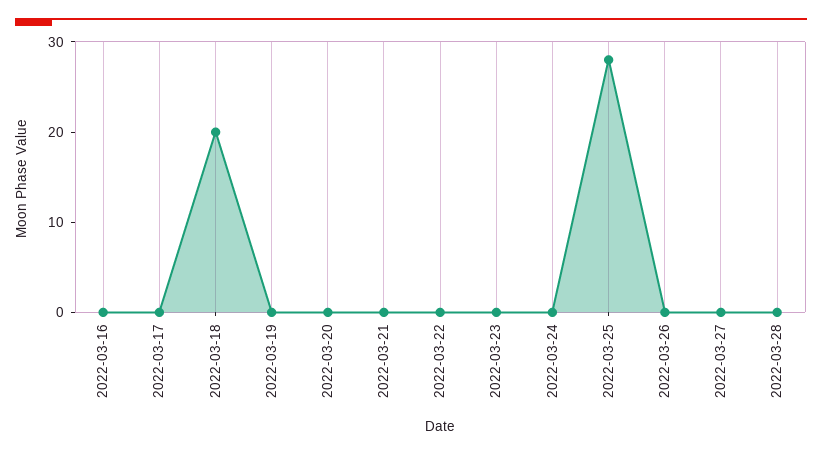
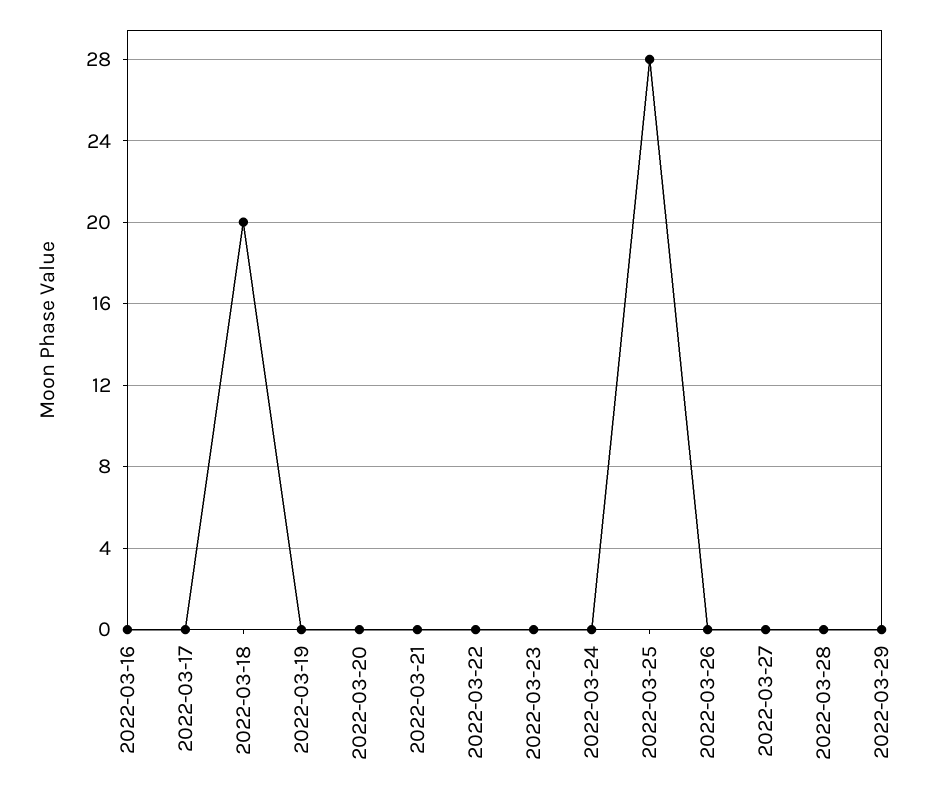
2022-03-29: none -> 0

